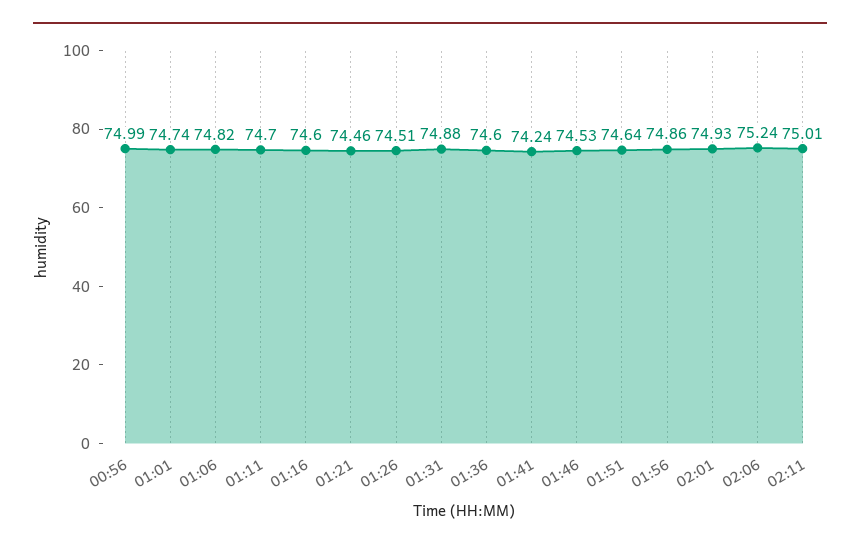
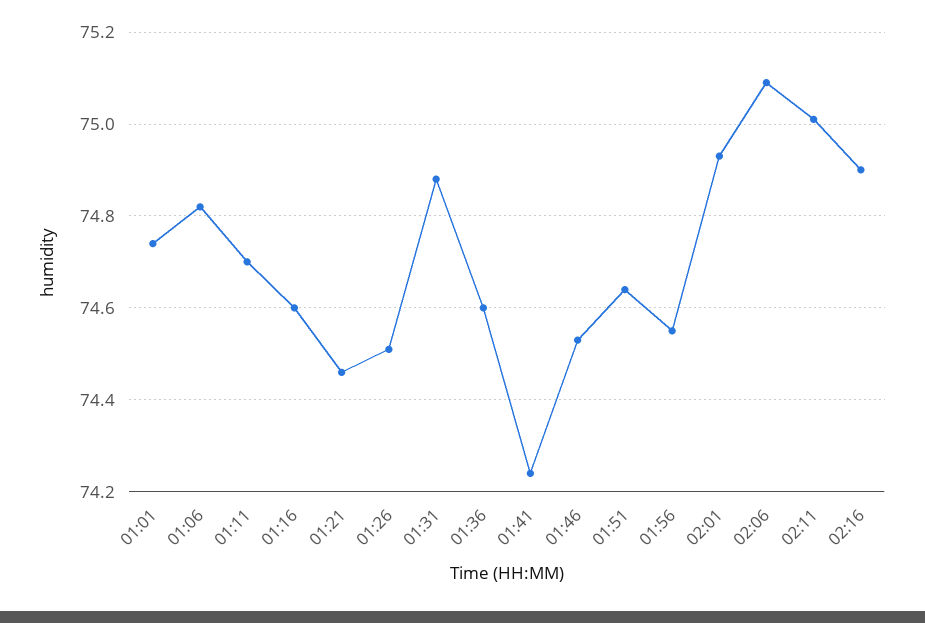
00:56: 74.99 -> none
01:56: 74.86 -> 74.55
02:06: 75.24 -> 75.1
02:16: none -> 74.9

